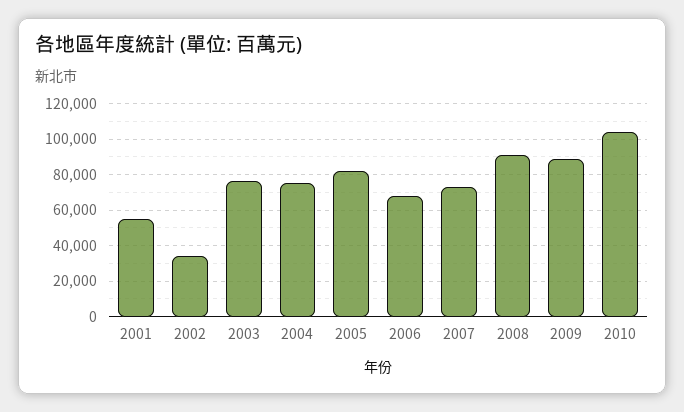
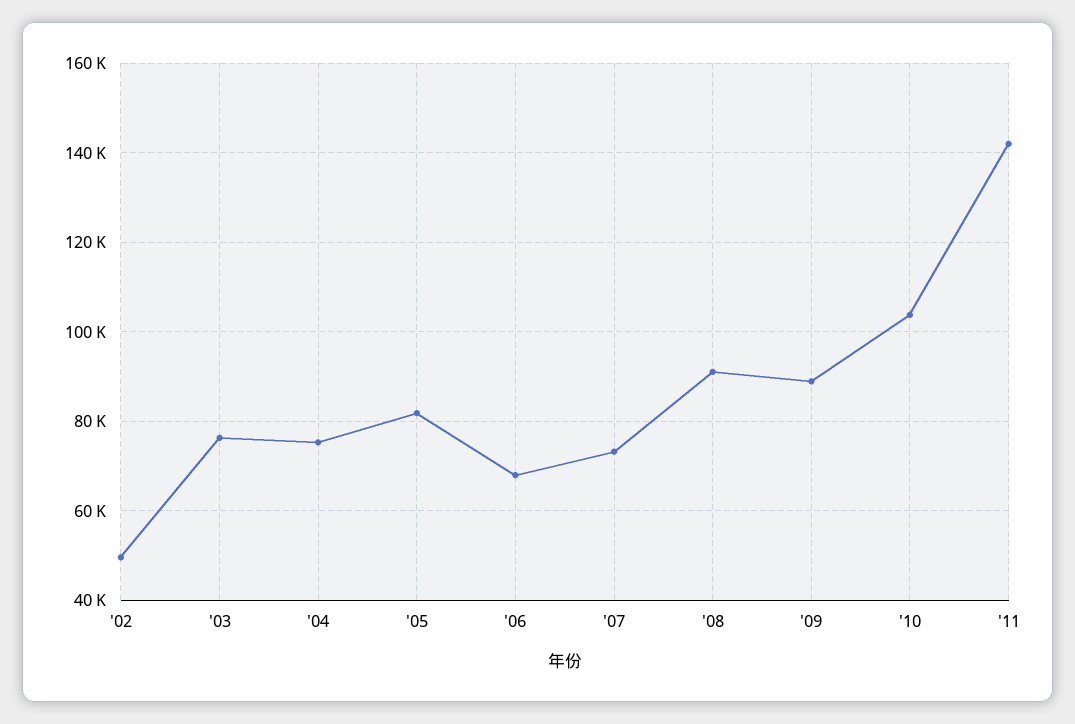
2001: 55000 -> none
2002: 35000 -> 50000
'11: none -> 142000

